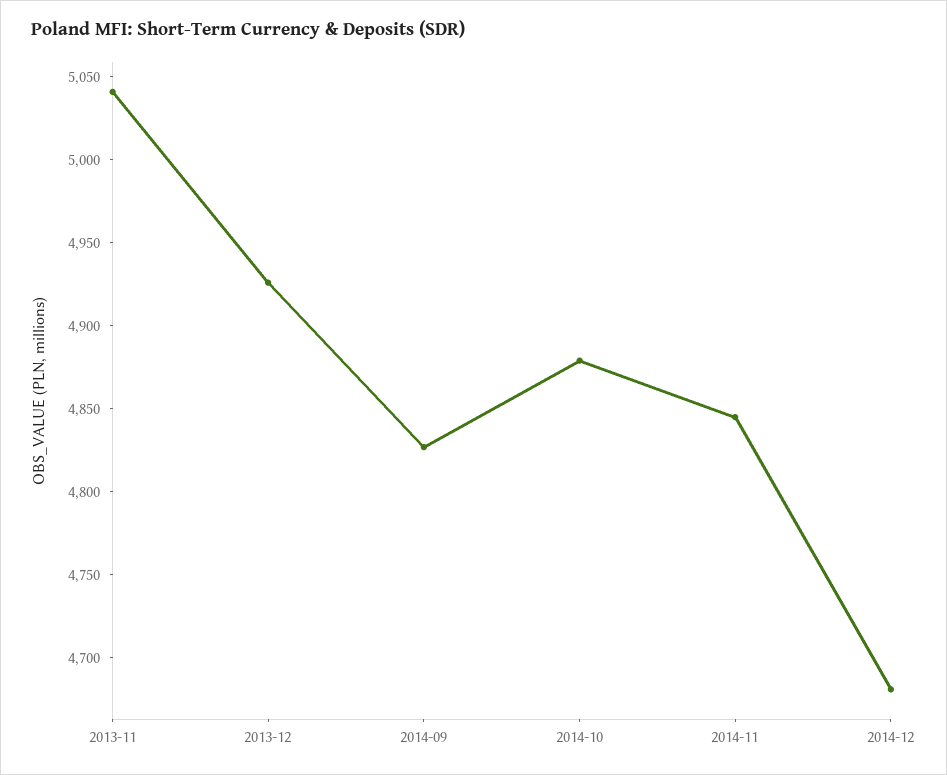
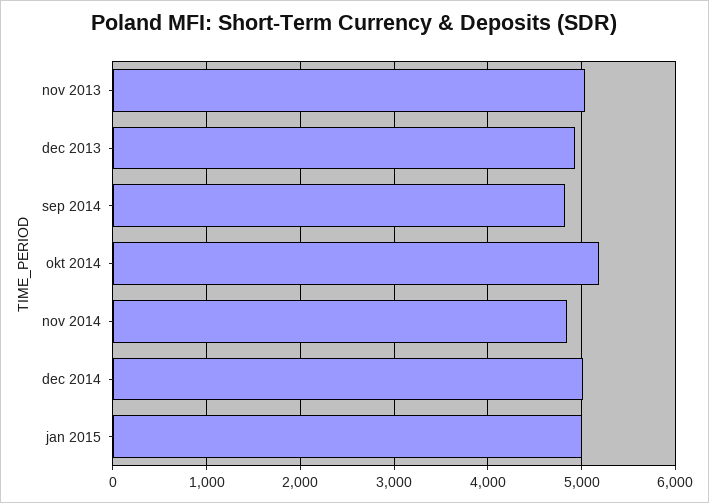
2014-10: 4880 -> 5200
2014-12: 4680 -> 5000
jan 2015: none -> 5000

